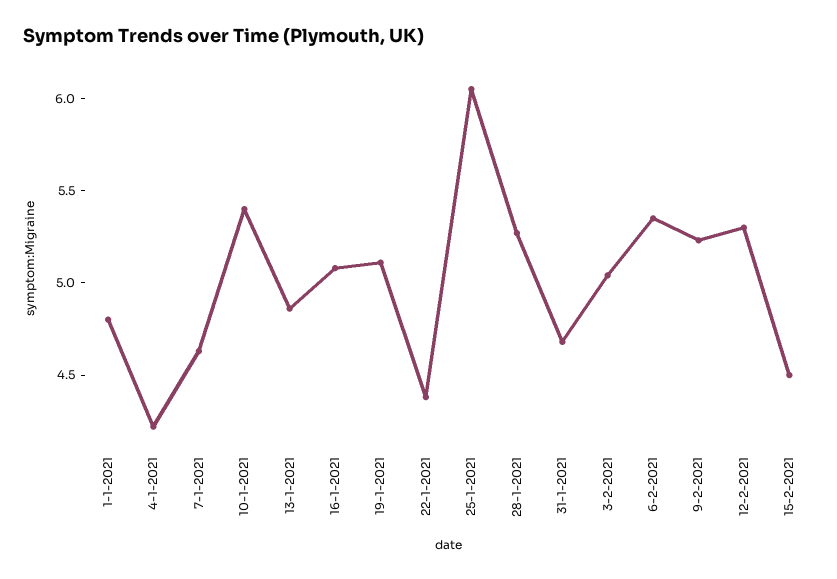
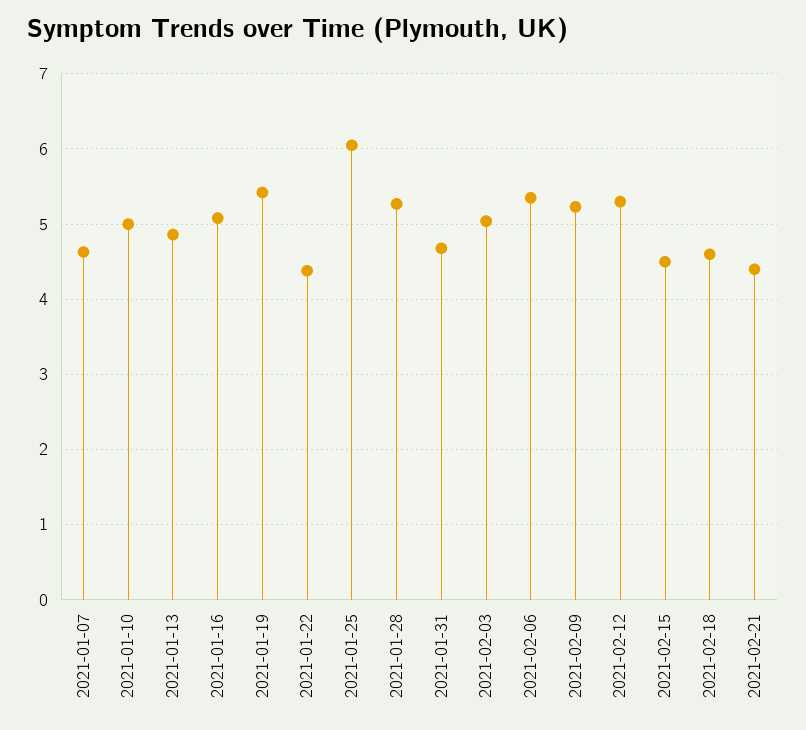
1-1-2021: 4.8 -> none
4-1-2021: 4.2 -> none
10-1-2021: 5.4 -> 5
19-1-2021: 5.1 -> 5.4
2021-02-18: none -> 4.6
2021-02-21: none -> 4.4

